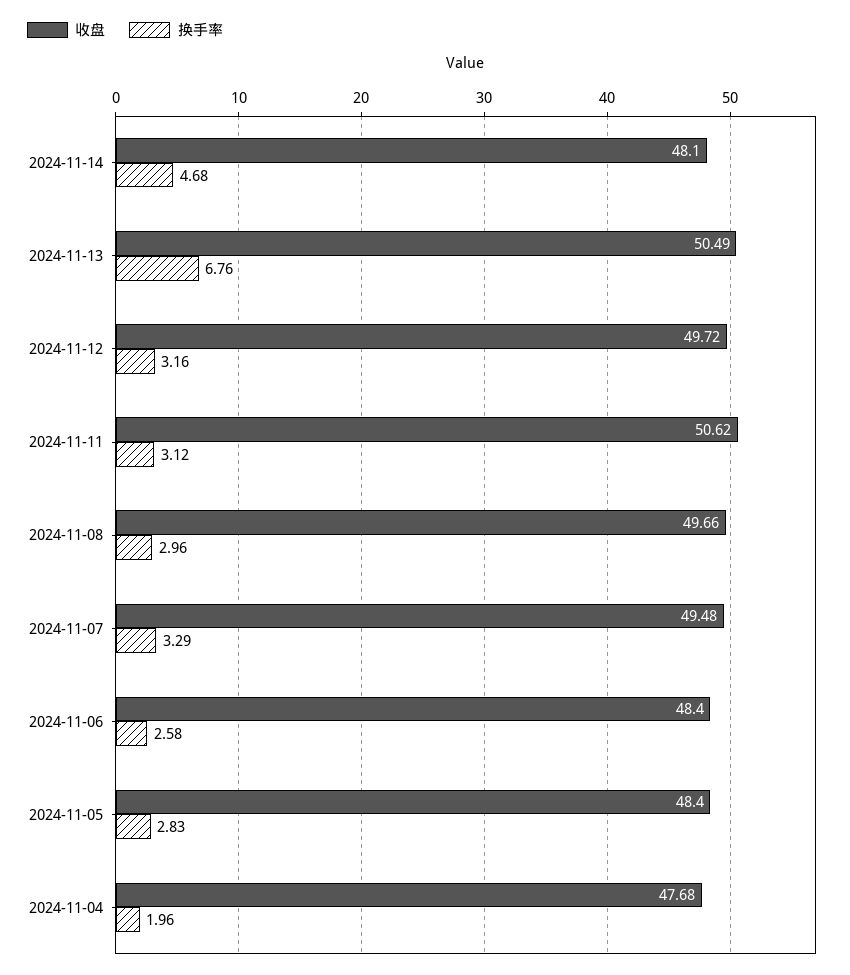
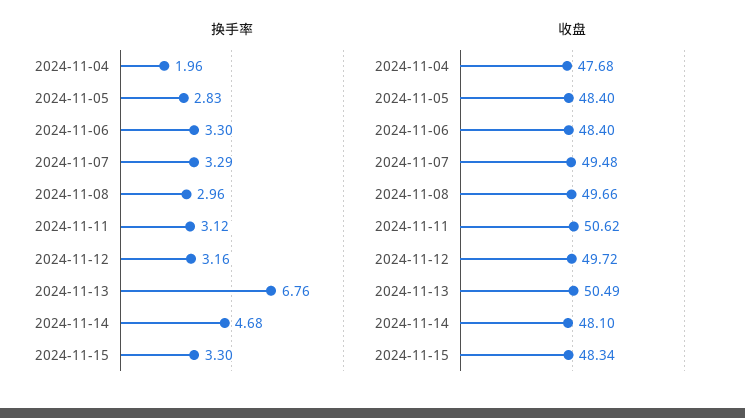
换手率, 2024-11-06: 2.58 -> 3.3
换手率, 2024-11-15: none -> 3.3
收盘, 2024-11-15: none -> 48.34

